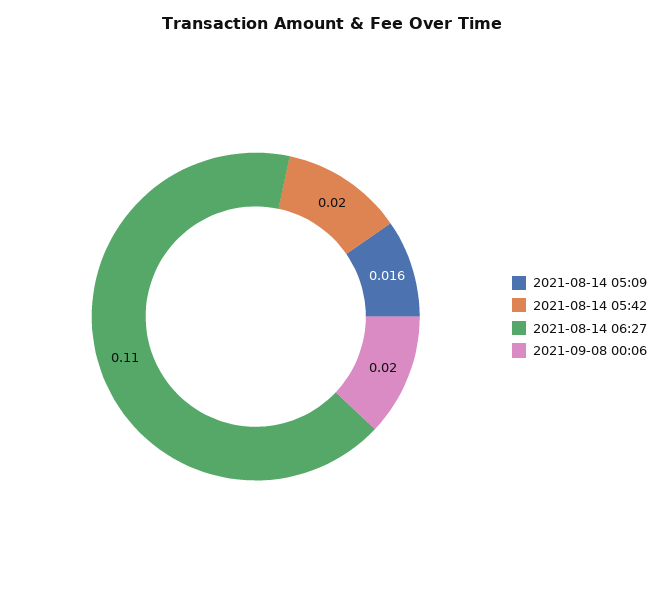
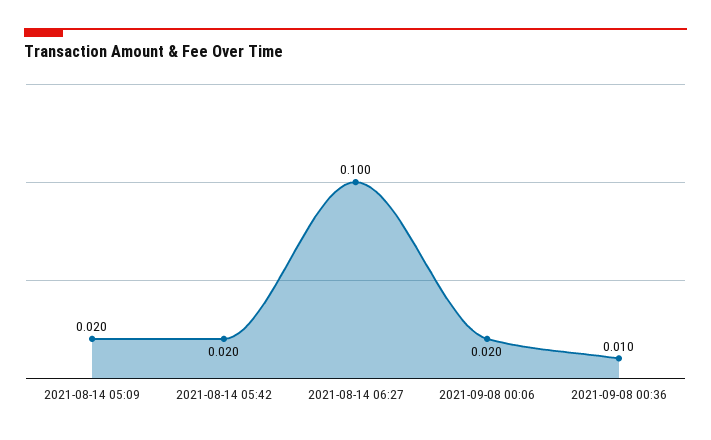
2021-08-14 05:09: 0.016 -> 0.02
2021-08-14 06:27: 0.11 -> 0.1
2021-09-08 00:36: none -> 0.01

